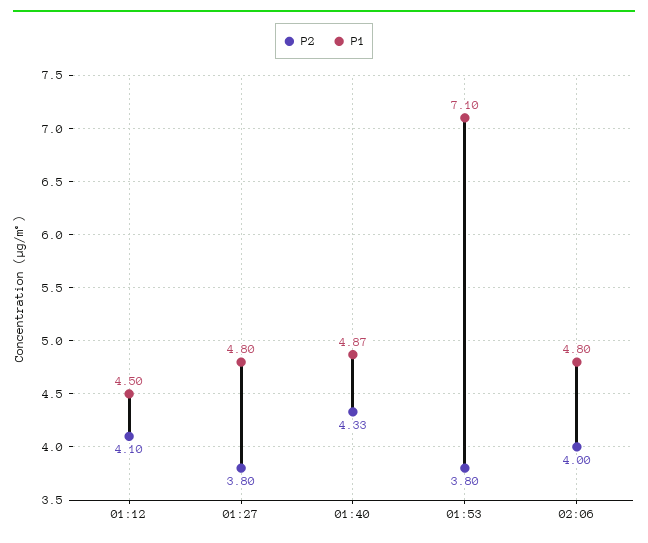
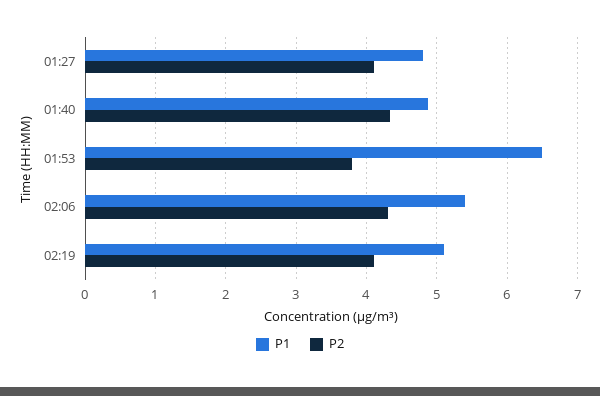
P2, 01:12: 4.1 -> none
P1, 01:12: 4.5 -> none
P2, 01:27: 3.8 -> 4.1
P1, 01:53: 7.1 -> 6.5
P2, 02:06: 4 -> 4.3
P1, 02:06: 4.8 -> 5.4
P1, 02:19: none -> 5.1
P2, 02:19: none -> 4.1

